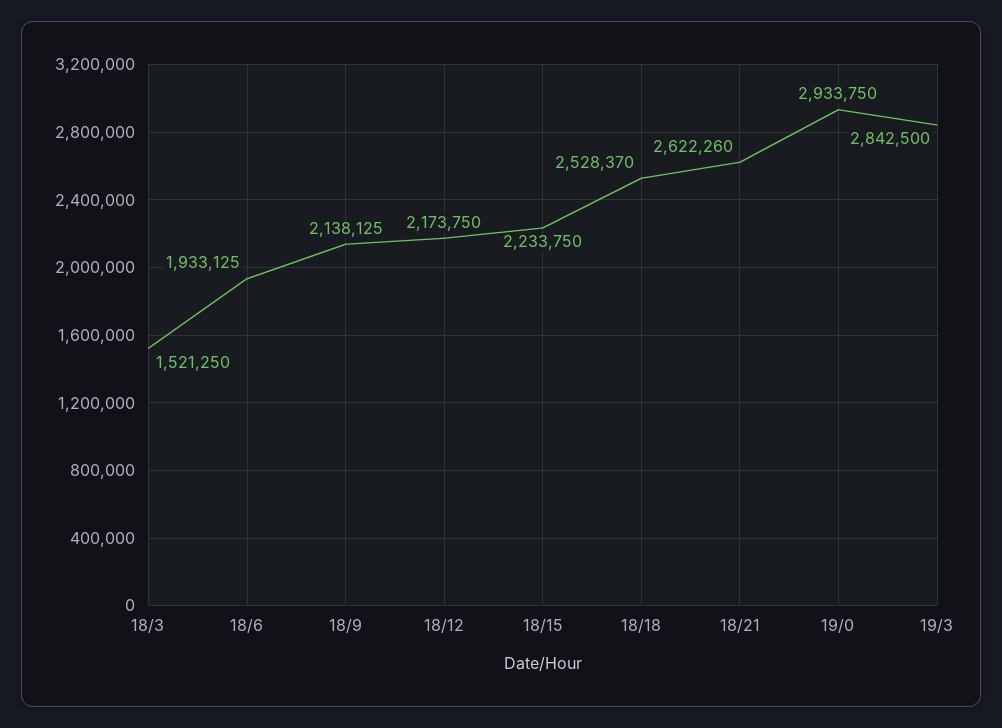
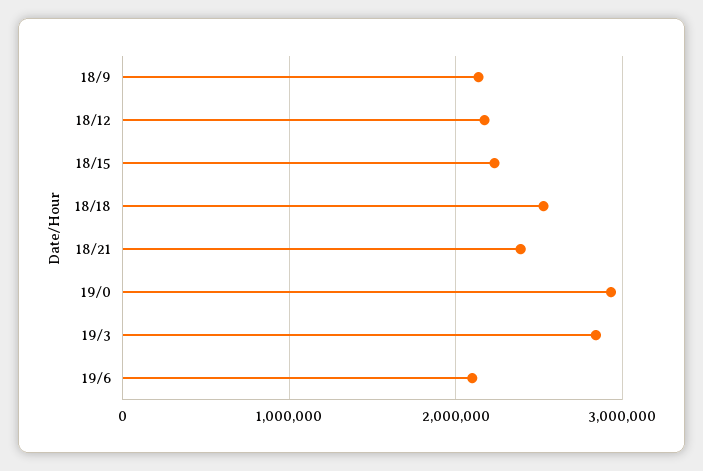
18/3: 1521250 -> none
18/6: 1933125 -> none
18/21: 2622260 -> 2400000
19/6: none -> 2100000

